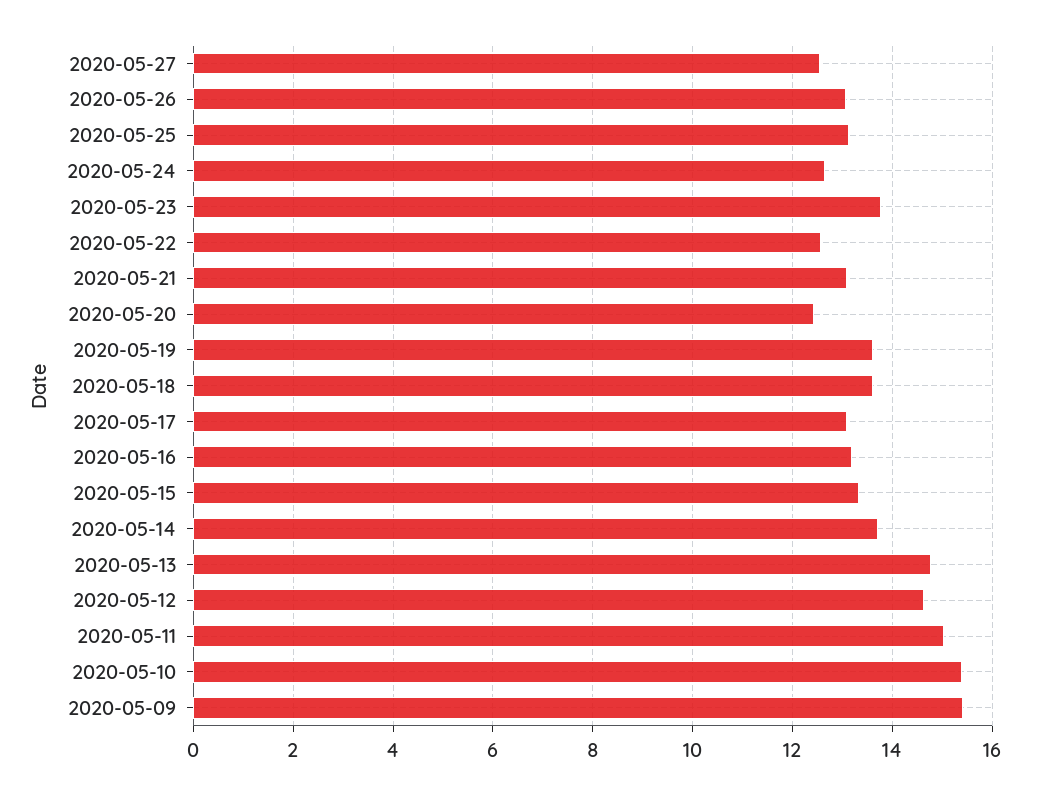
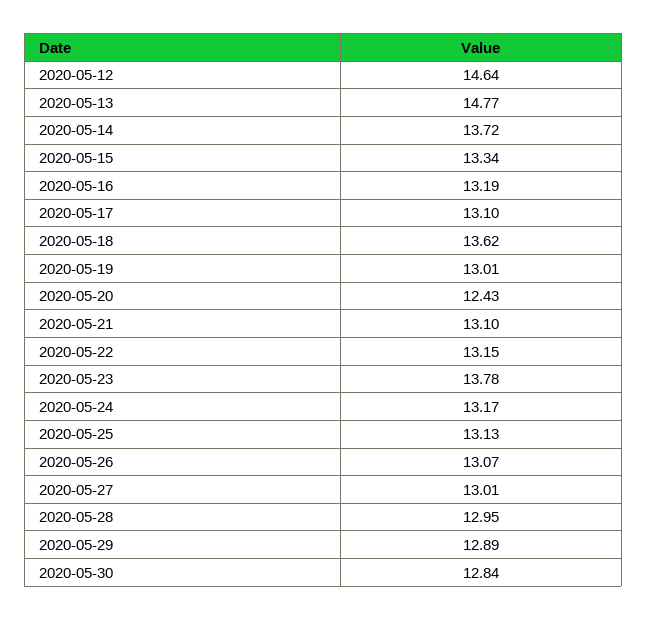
2020-05-27: 12.6 -> 13.01
2020-05-24: 12.6 -> 13.17
2020-05-22: 12.6 -> 13.15
2020-05-19: 13.6 -> 13.01
2020-05-11: 15 -> none
2020-05-10: 15.4 -> none
2020-05-09: 15.4 -> none
2020-05-28: none -> 12.95
2020-05-29: none -> 12.89
2020-05-30: none -> 12.84

